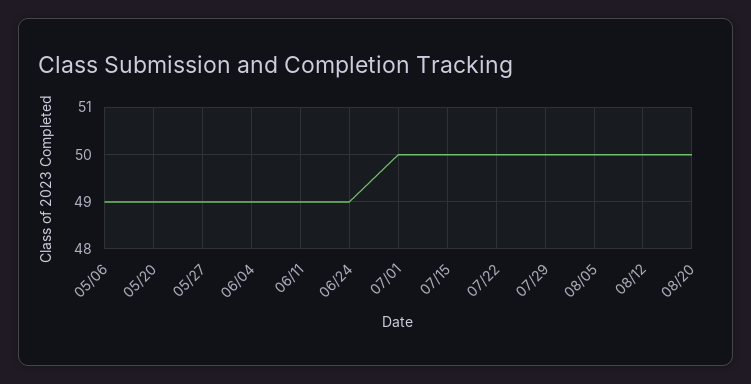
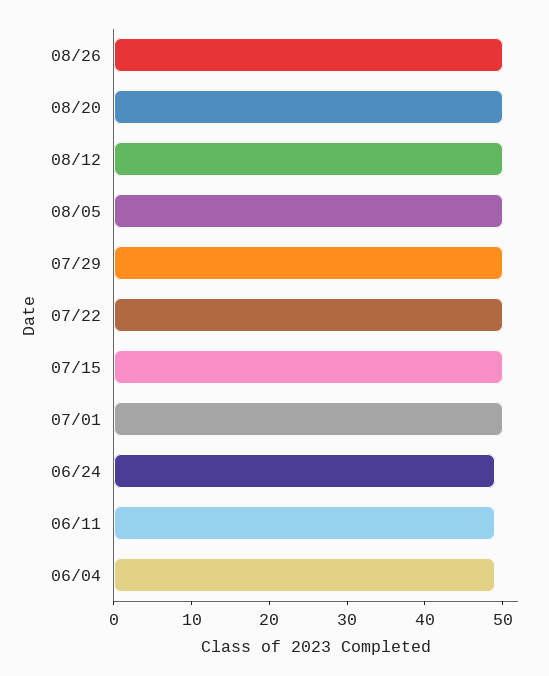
05/06: 49 -> none
05/20: 49 -> none
05/27: 49 -> none
08/26: none -> 50

